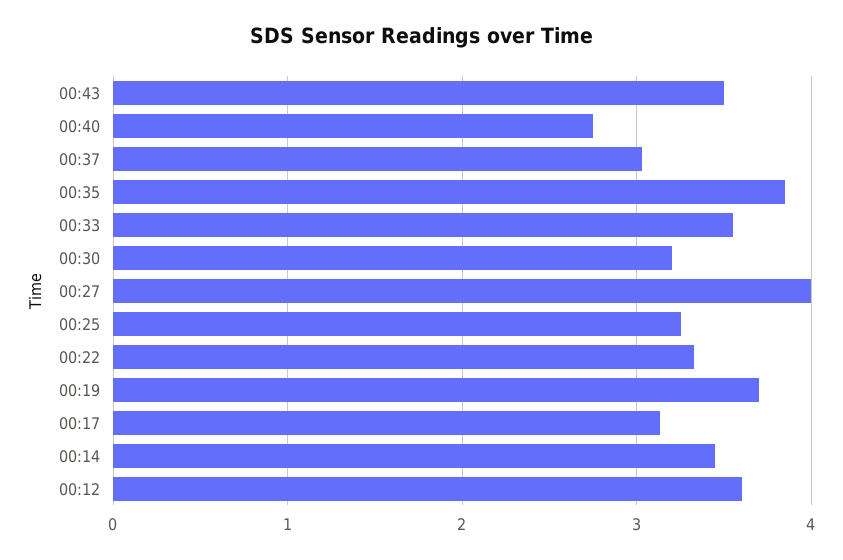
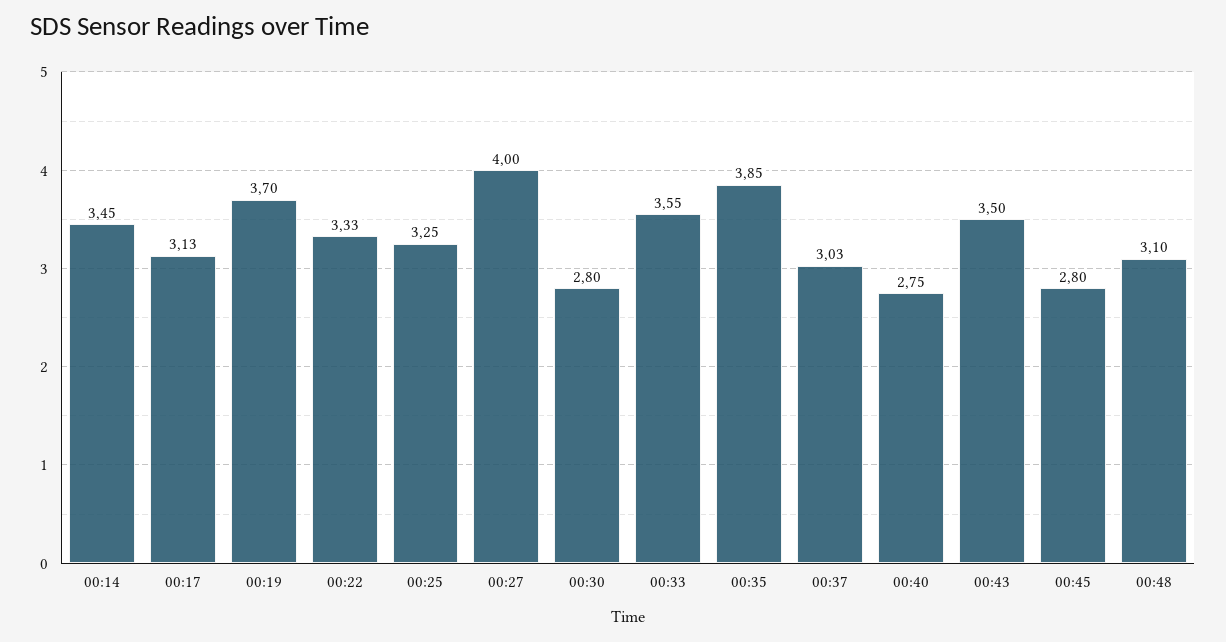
00:30: 3.2 -> 2.8
00:12: 3.6 -> none
00:45: none -> 2.8
00:48: none -> 3.1

